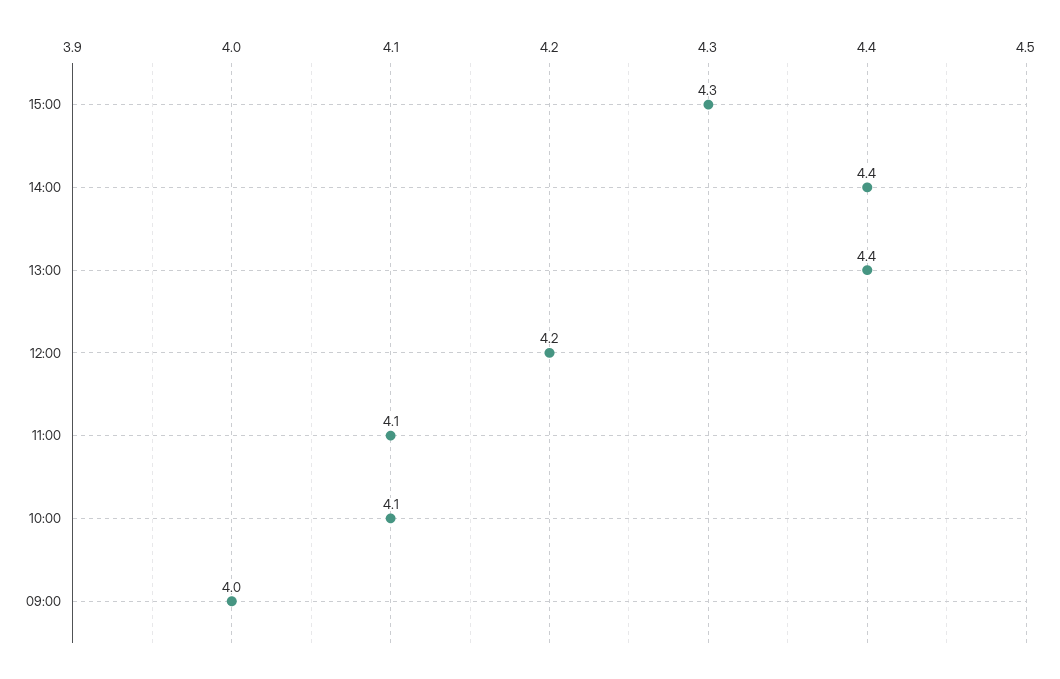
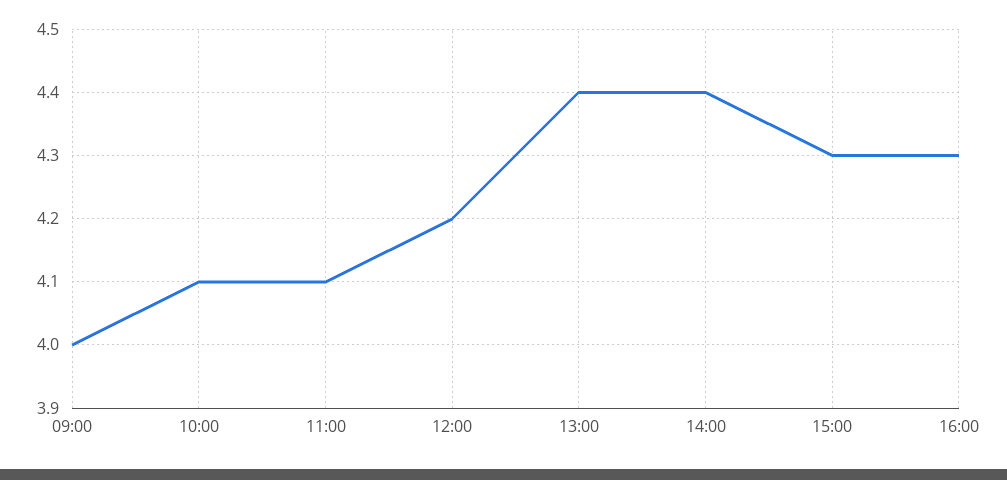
16:00: none -> 4.3

